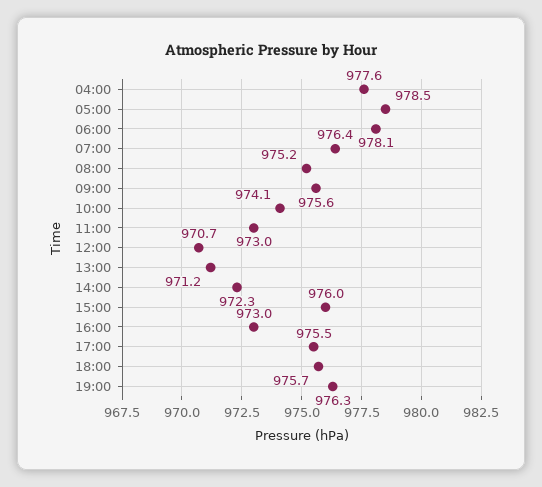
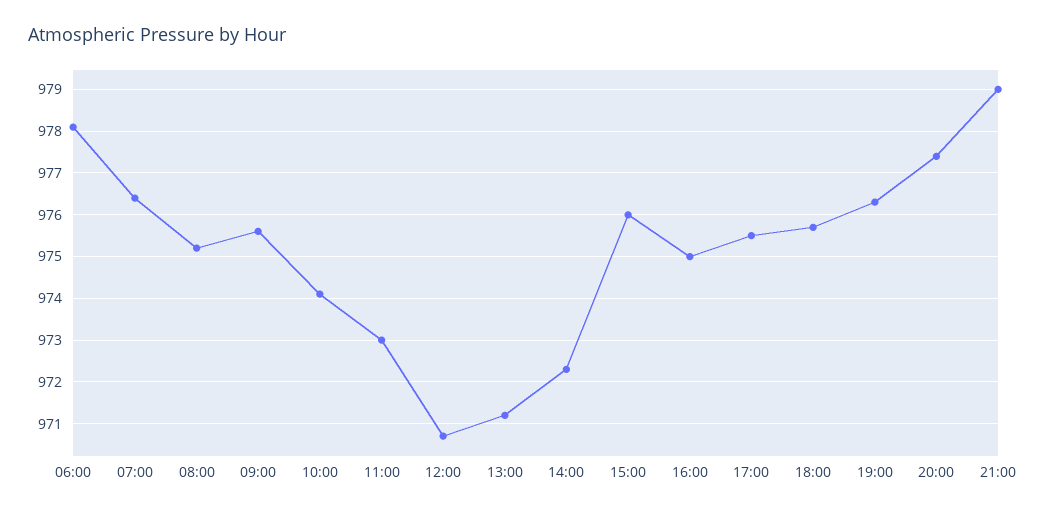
04:00: 977.6 -> none
05:00: 978.5 -> none
16:00: 973 -> 975
20:00: none -> 977.5
21:00: none -> 979

